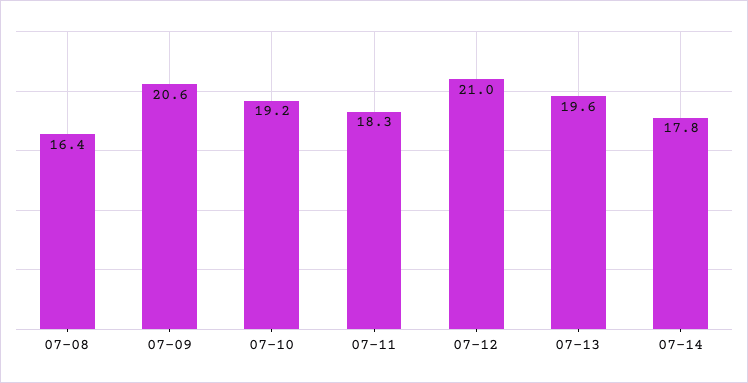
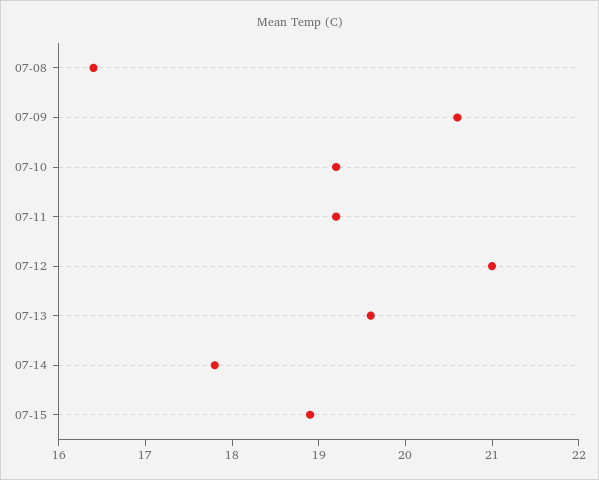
07-11: 18.3 -> 19.2
07-15: none -> 18.9

